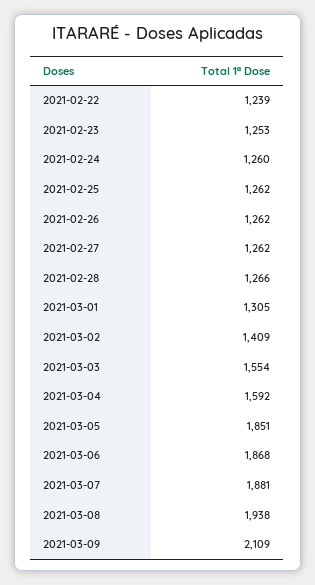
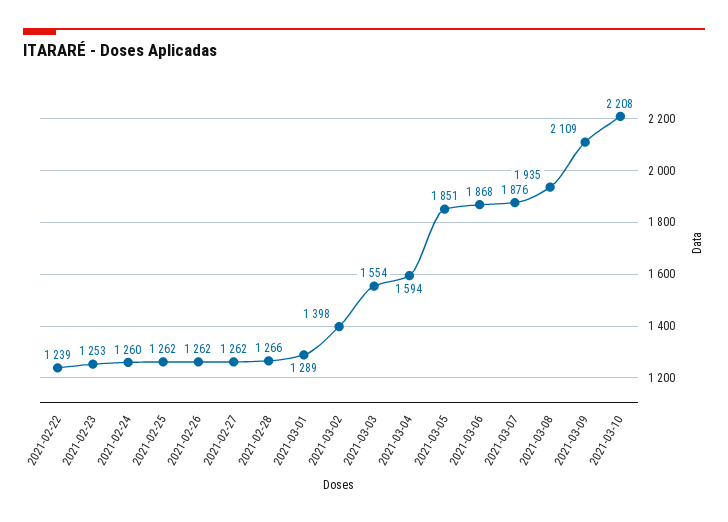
2021-03-01: 1305 -> 1289
2021-03-02: 1409 -> 1398
2021-03-04: 1592 -> 1594
2021-03-07: 1881 -> 1876
2021-03-08: 1938 -> 1935
2021-03-10: none -> 2208

